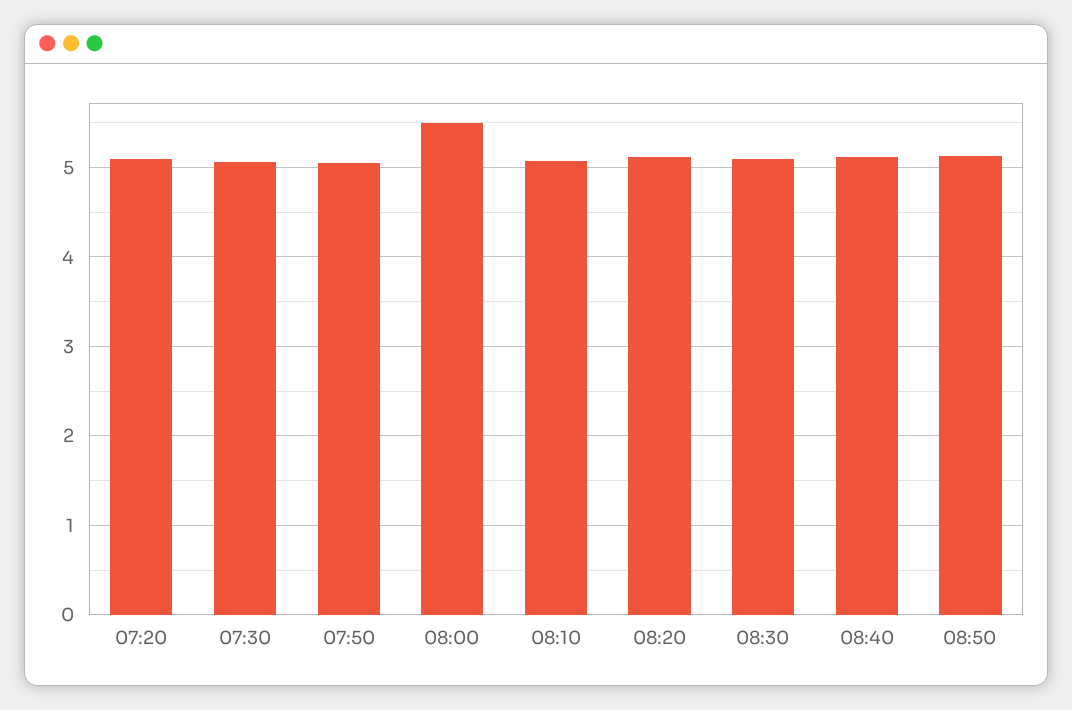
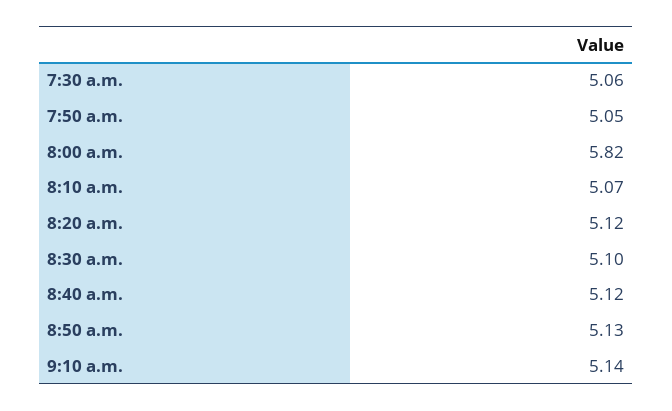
07:20: 5.1 -> none
08:00: 5.5 -> 5.82
9:10 a.m.: none -> 5.14

